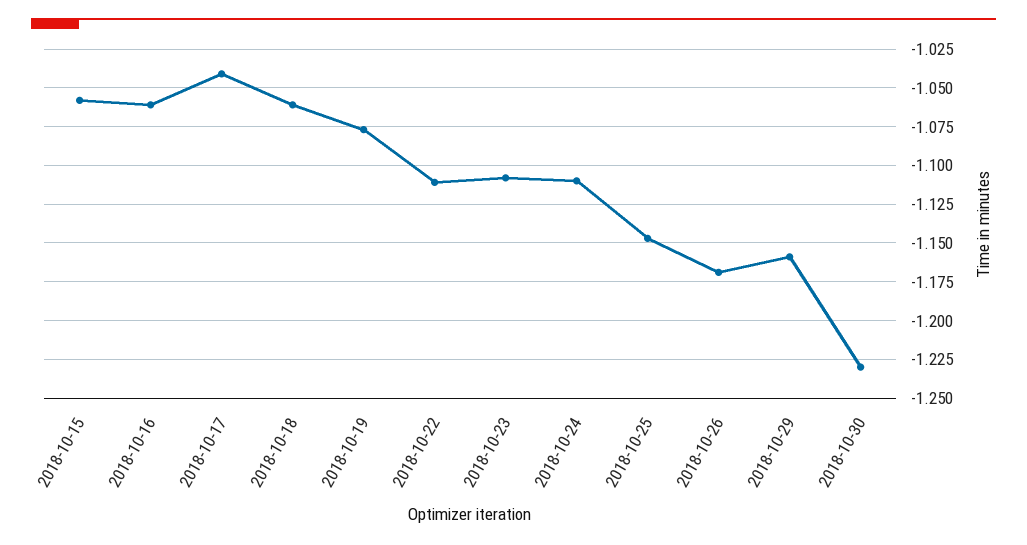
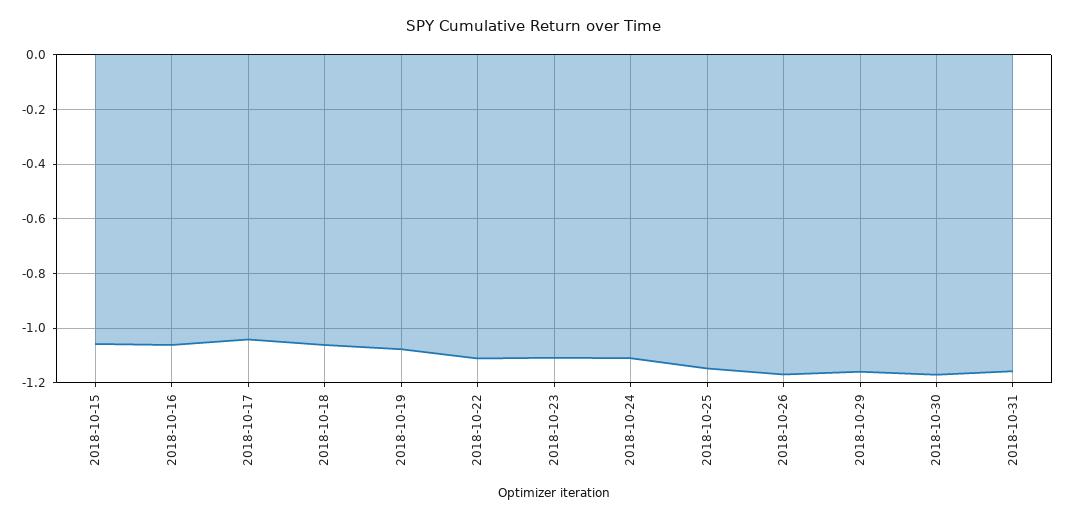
2018-10-30: -1.23 -> -1.175
2018-10-31: none -> -1.15

